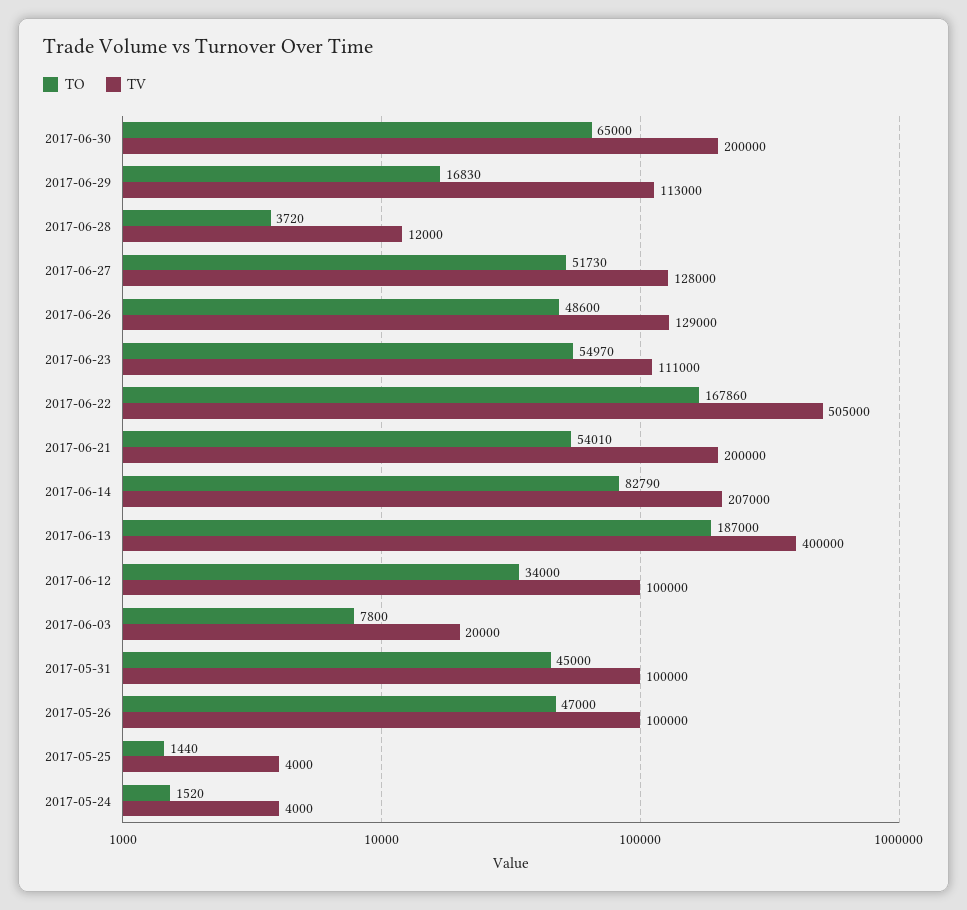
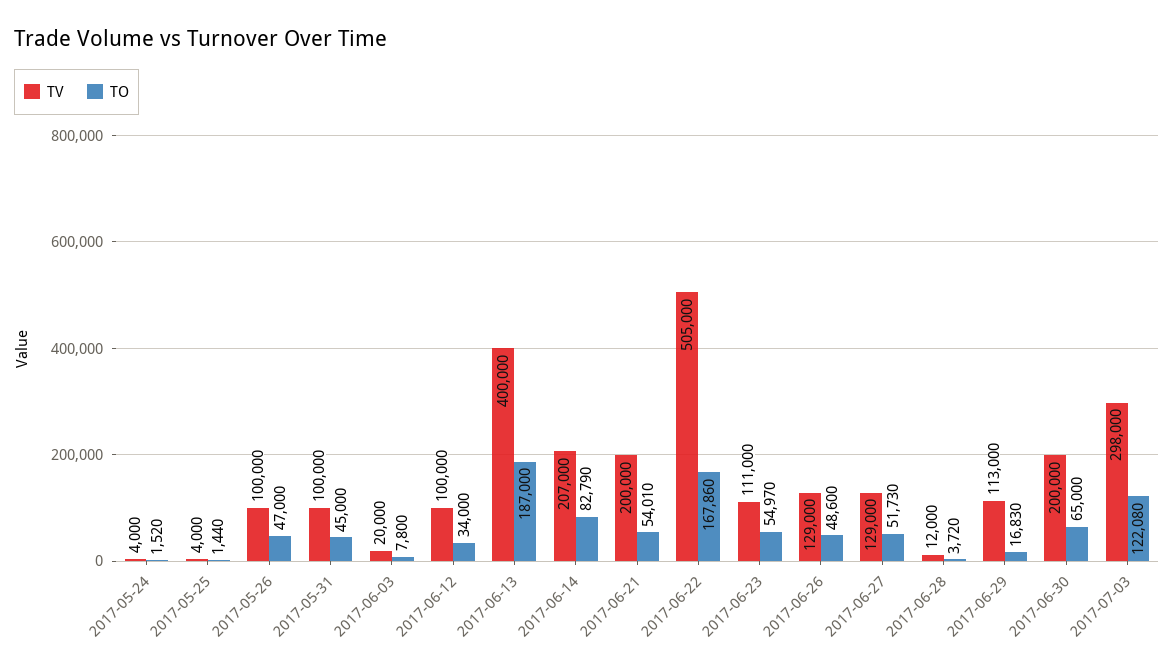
TV, 2017-06-27: 128000 -> 129000
TV, 2017-07-03: none -> 298000
TO, 2017-07-03: none -> 122080

